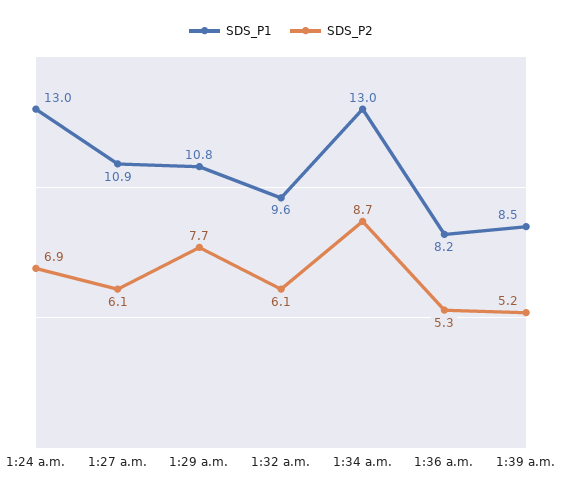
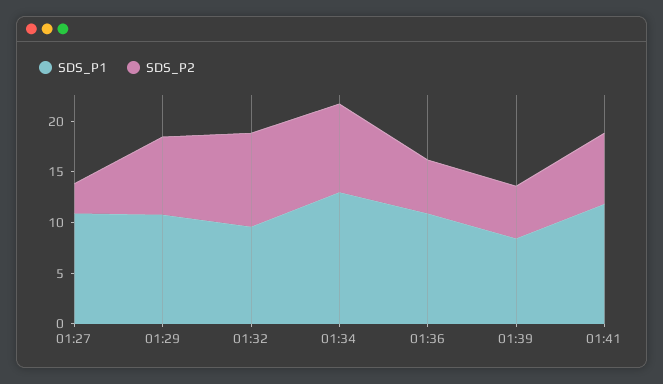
SDS_P1, 1:24 a.m.: 13 -> none
SDS_P2, 1:24 a.m.: 6.9 -> none
SDS_P2, 1:27 a.m.: 6.1 -> 3
SDS_P2, 1:32 a.m.: 6.1 -> 9
SDS_P1, 1:36 a.m.: 8.2 -> 11
SDS_P1, 01:41: none -> 12
SDS_P2, 01:41: none -> 7

